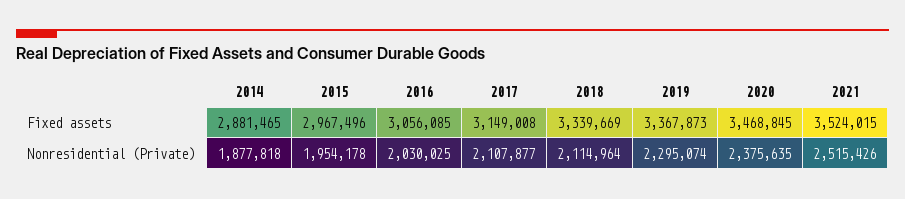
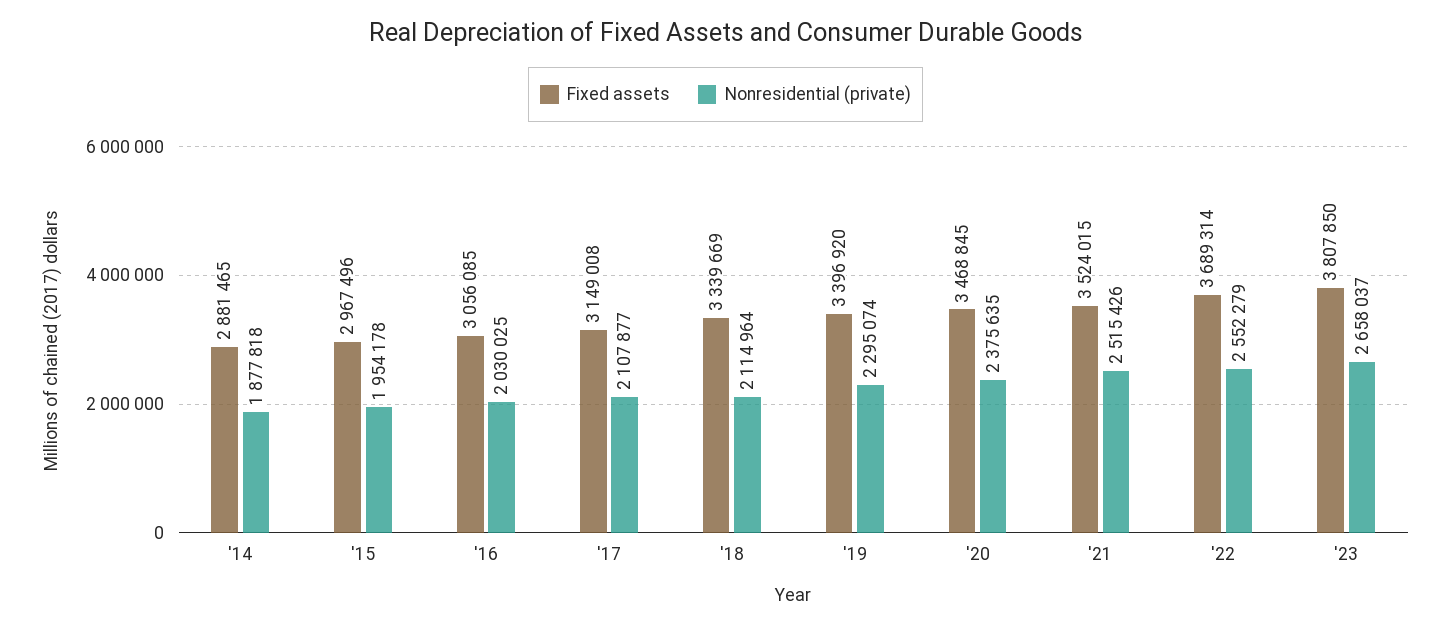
Fixed assets, 2019: 3367873 -> 3396920
Fixed assets, '22: none -> 3689314
Nonresidential (Private), '22: none -> 2552279
Fixed assets, '23: none -> 3807850
Nonresidential (Private), '23: none -> 2658037

